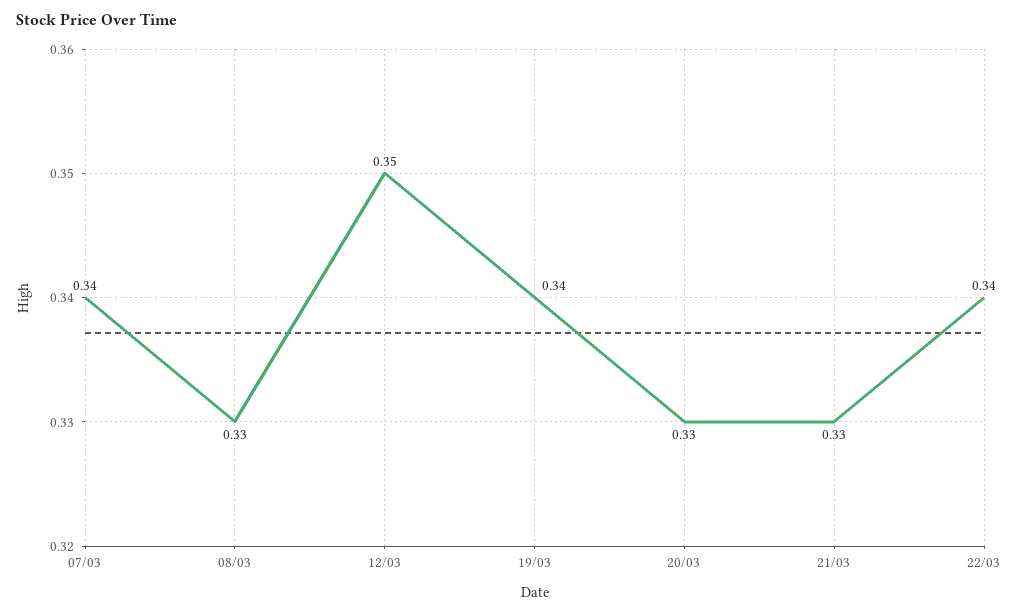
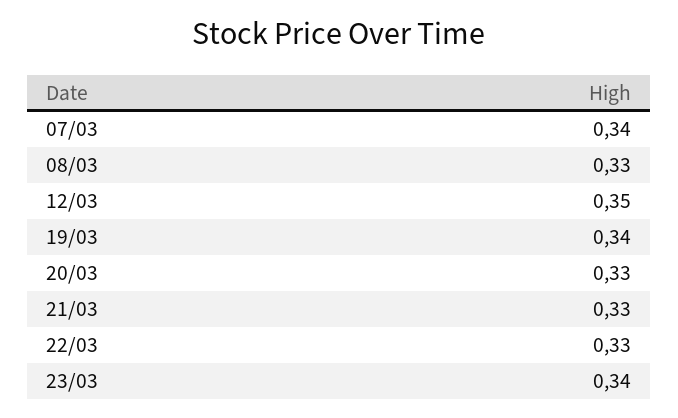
22/03: 0.34 -> 0.33
23/03: none -> 0.34

